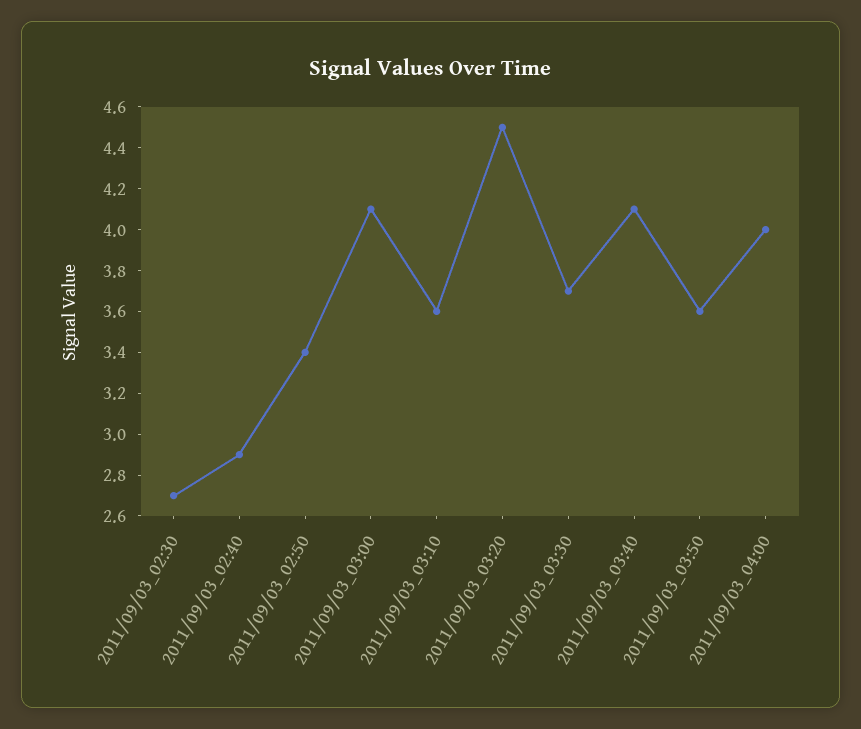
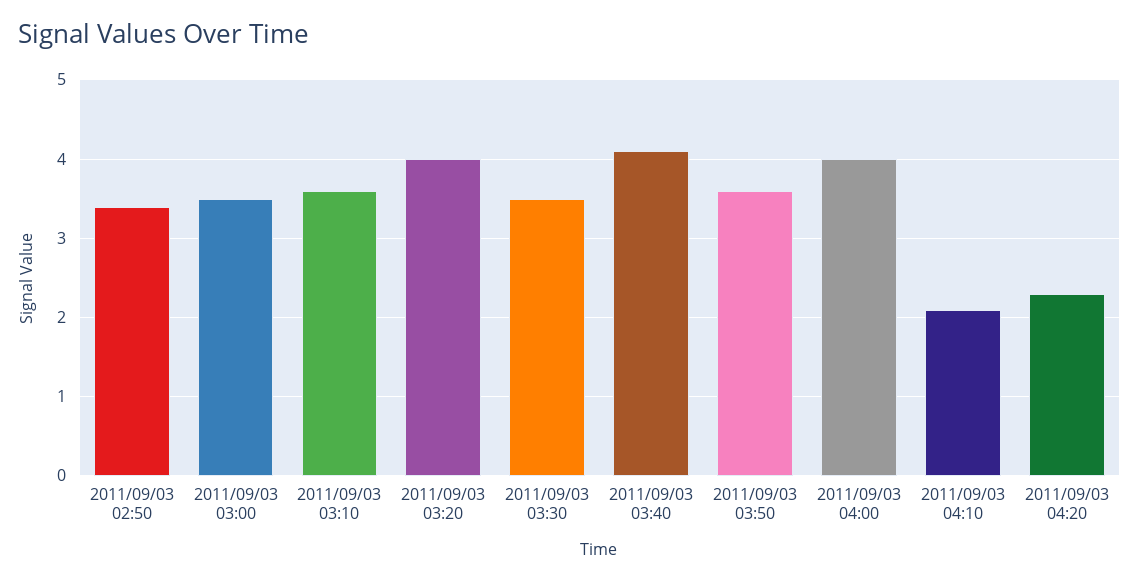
2011/09/03_02:30: 2.7 -> none
2011/09/03_02:40: 2.9 -> none
2011/09/03_03:00: 4.1 -> 3.5
2011/09/03_03:20: 4.5 -> 4
2011/09/03_03:30: 3.7 -> 3.5
2011/09/03 04:10: none -> 2.1
2011/09/03 04:20: none -> 2.3

